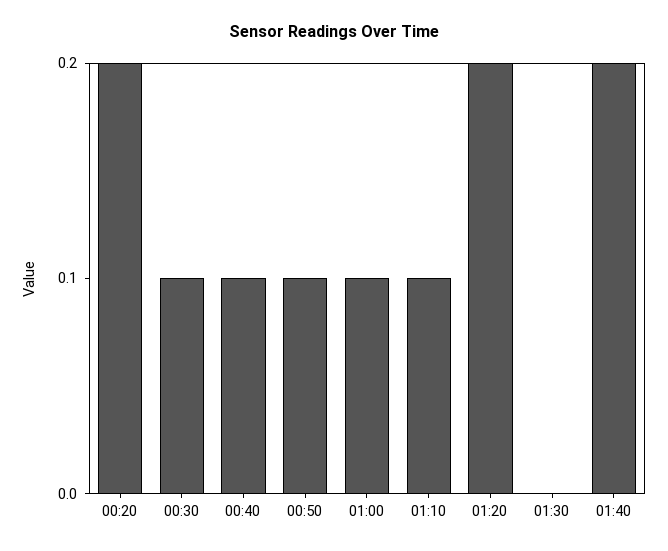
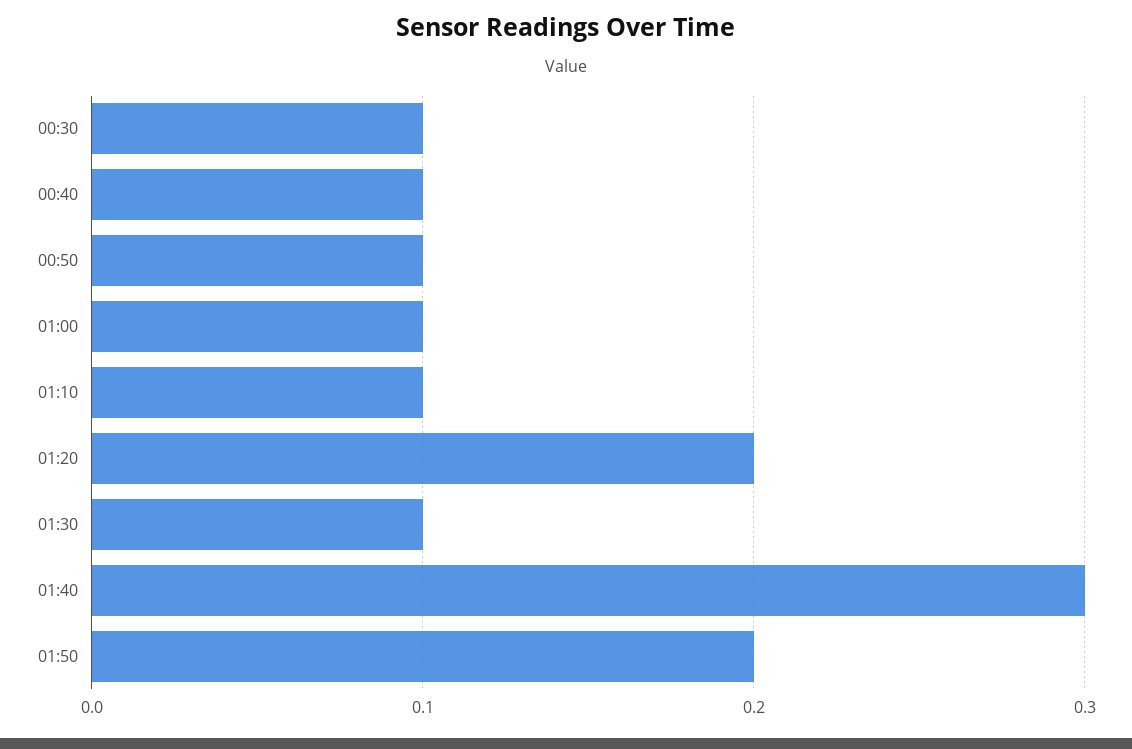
00:20: 0.2 -> none
01:30: 0 -> 0.1
01:40: 0.2 -> 0.3
01:50: none -> 0.2

